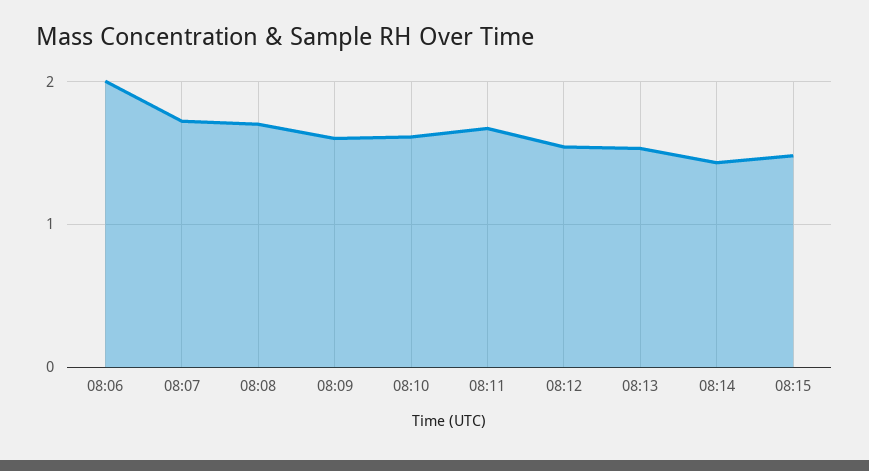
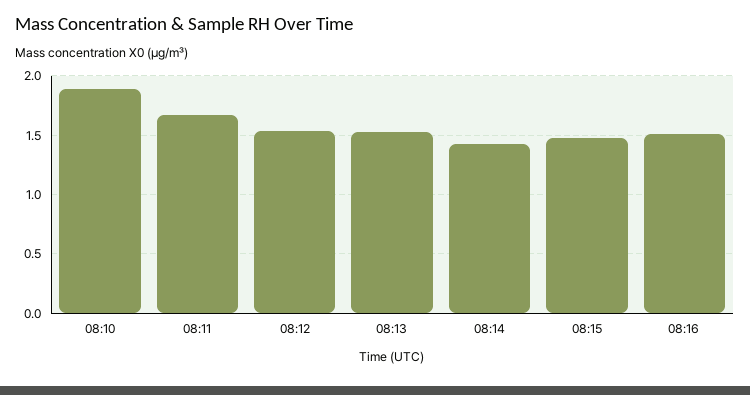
08:06: 2 -> none
08:07: 1.7 -> none
08:08: 1.7 -> none
08:09: 1.6 -> none
08:10: 1.6 -> 1.9
08:16: none -> 1.5

